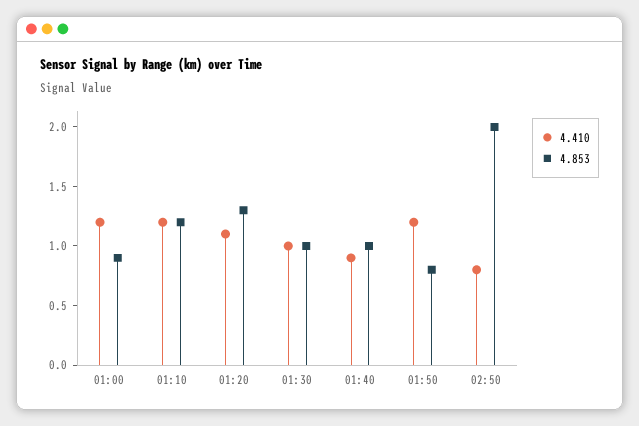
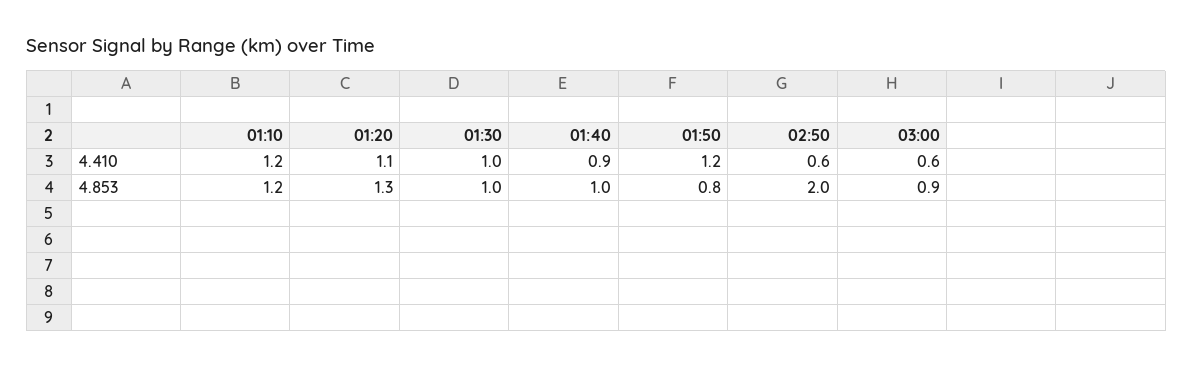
4.410, 01:00: 1.2 -> none
4.853, 01:00: 0.9 -> none
4.410, 02:50: 0.8 -> 0.6
4.410, 03:00: none -> 0.6
4.853, 03:00: none -> 0.9

